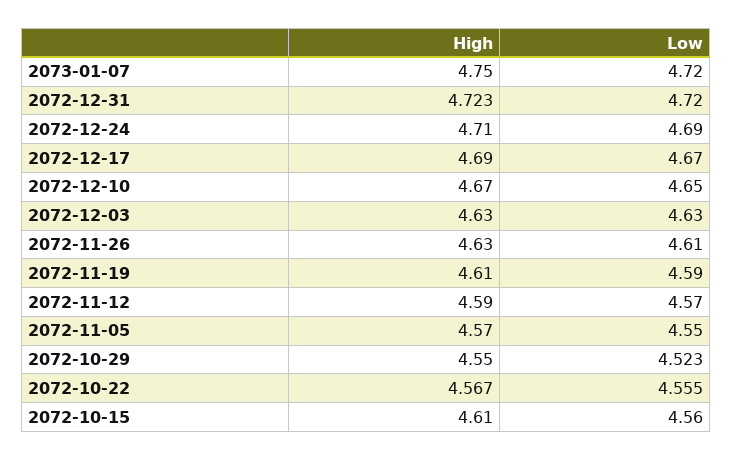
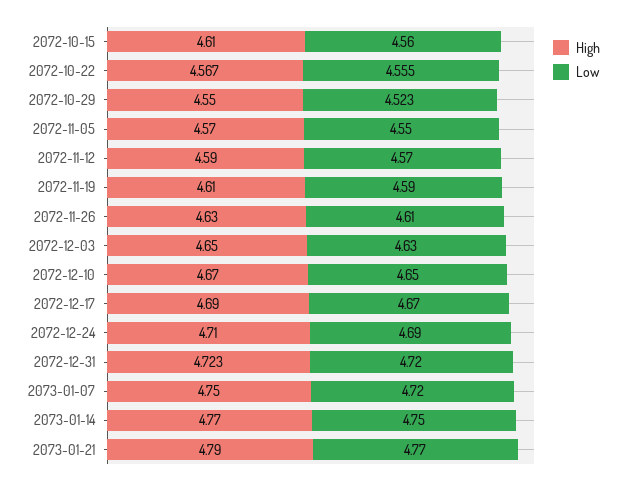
High, 2072-12-03: 4.63 -> 4.65
High, 2073-01-14: none -> 4.77
Low, 2073-01-14: none -> 4.75
High, 2073-01-21: none -> 4.79
Low, 2073-01-21: none -> 4.77

